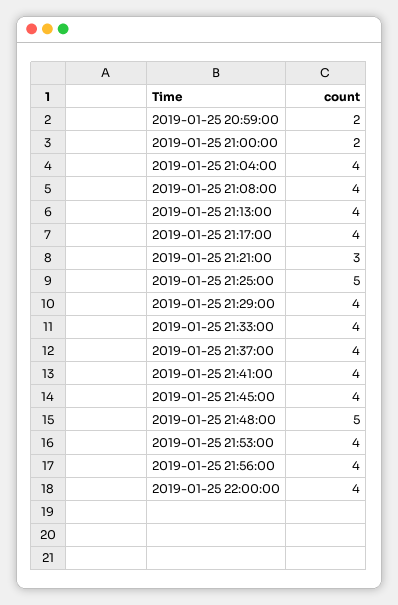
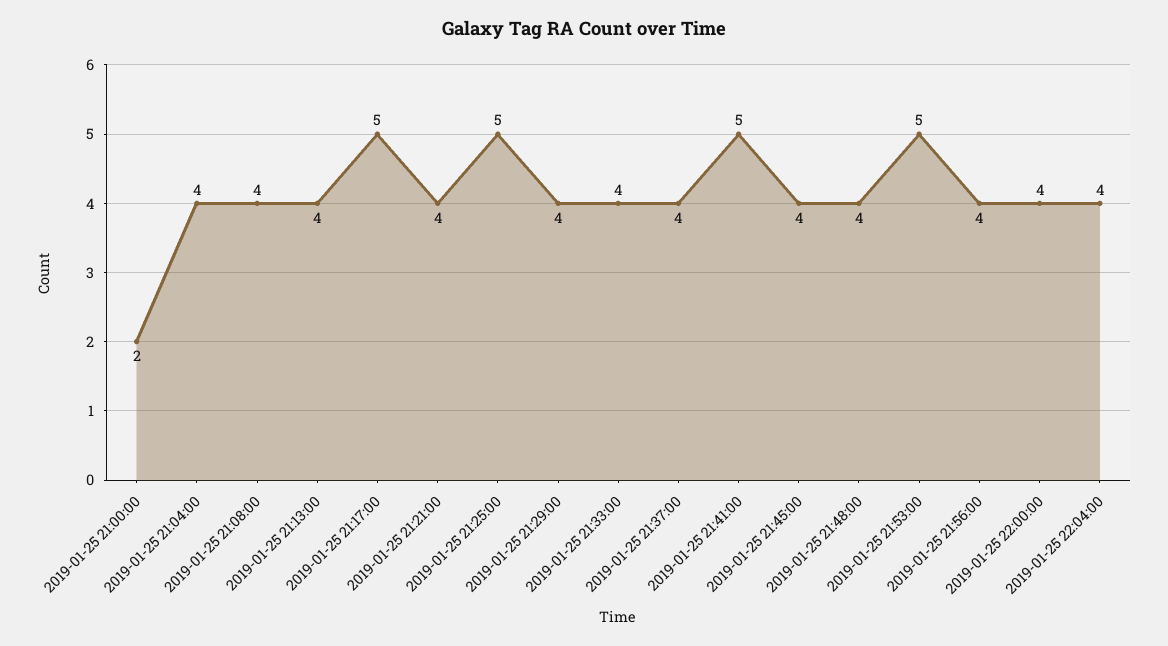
2019-01-25 20:59:00: 2 -> none
2019-01-25 21:17:00: 4 -> 5
2019-01-25 21:21:00: 3 -> 4
2019-01-25 21:41:00: 4 -> 5
2019-01-25 21:48:00: 5 -> 4
2019-01-25 21:53:00: 4 -> 5
2019-01-25 22:04:00: none -> 4

